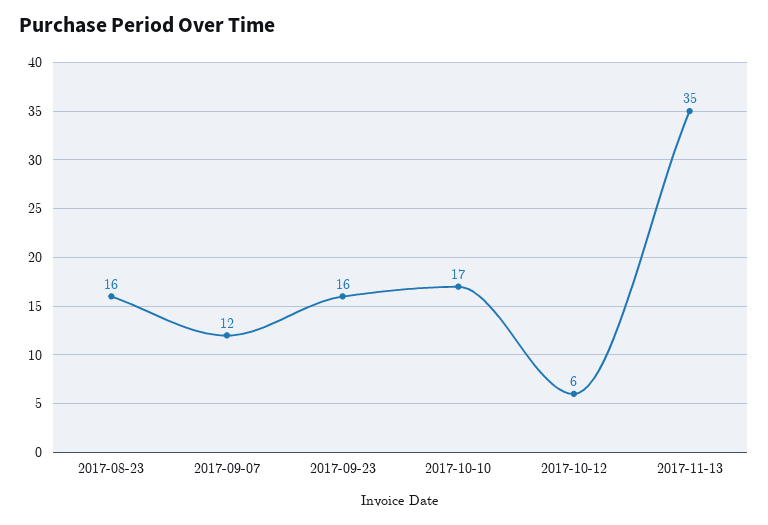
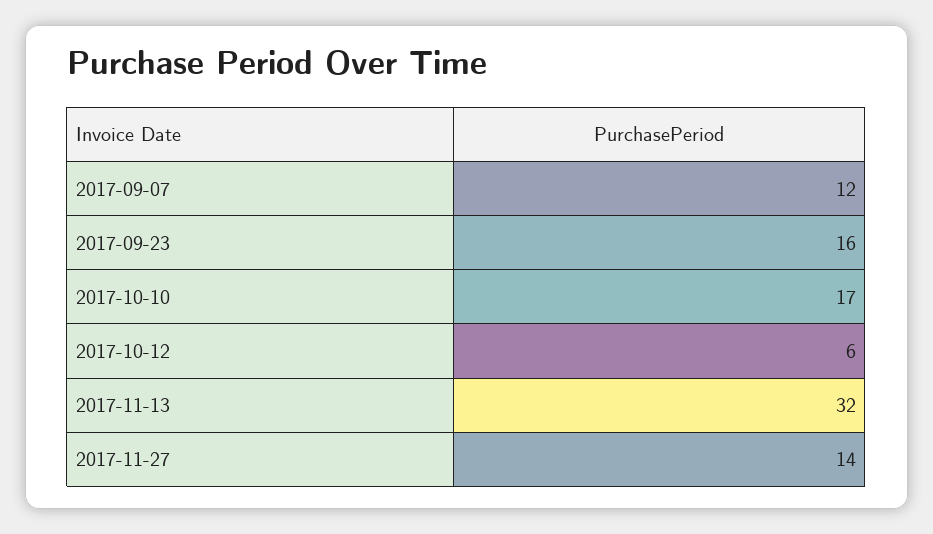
2017-08-23: 16 -> none
2017-11-13: 35 -> 32
2017-11-27: none -> 14

